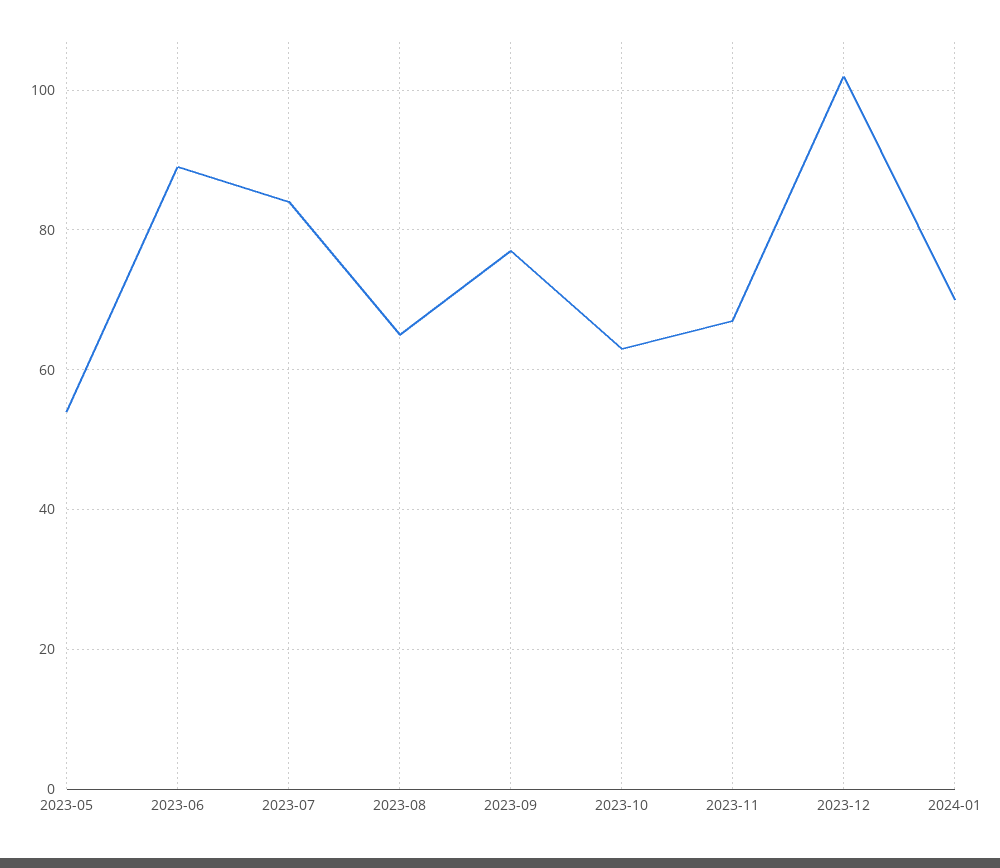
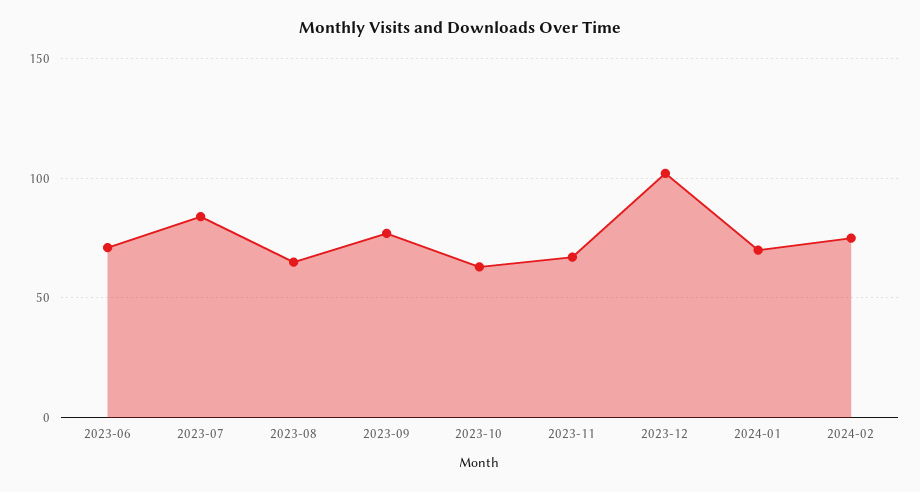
2023-05: 55 -> none
2023-06: 90 -> 70
2024-02: none -> 75

